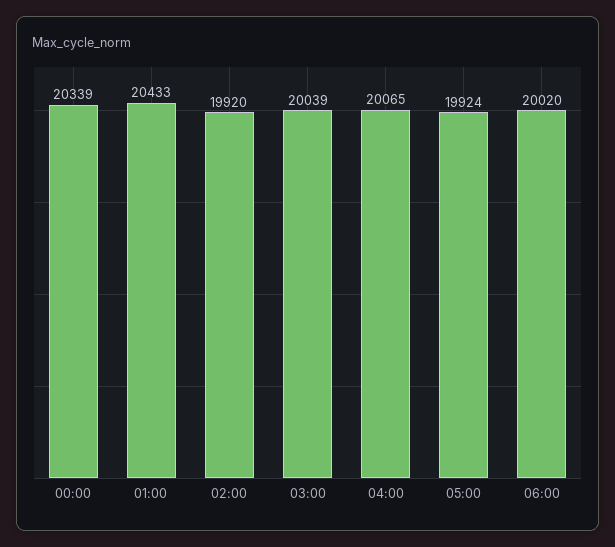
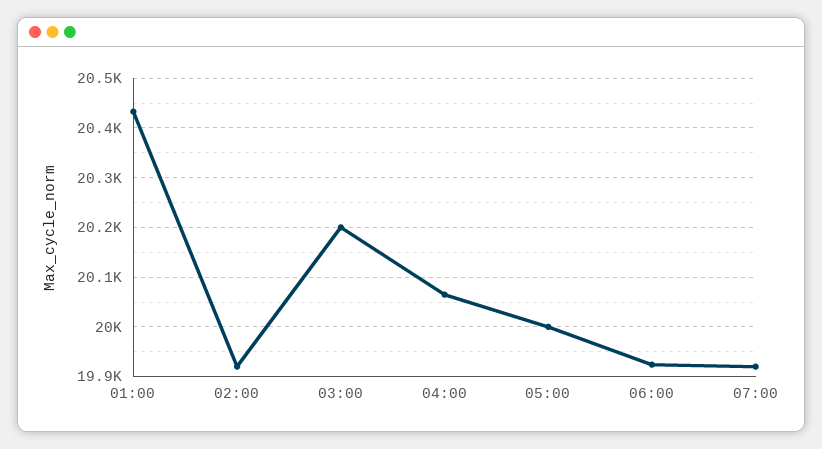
00:00: 20339 -> none
03:00: 20039 -> 20200
05:00: 19924 -> 20000
06:00: 20020 -> 19920
07:00: none -> 19920

